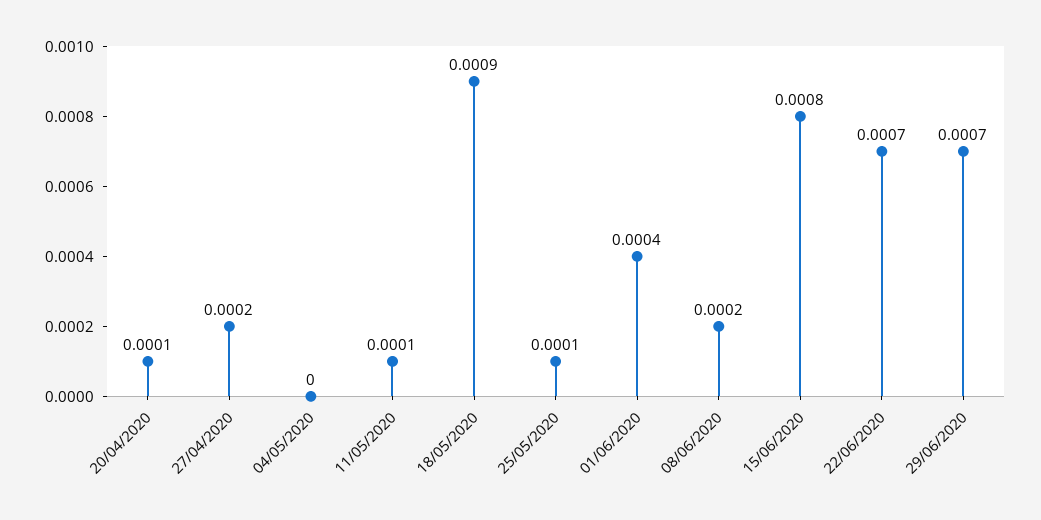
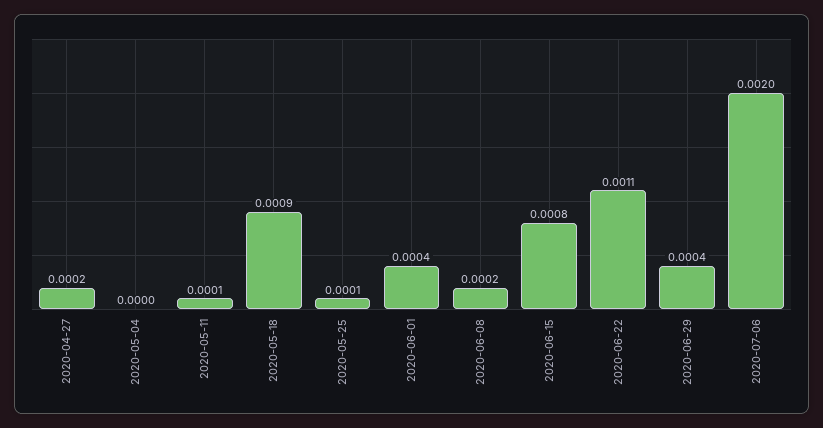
20/04/2020: 0.0001 -> none
22/06/2020: 0.0007 -> 0.0011
29/06/2020: 0.0007 -> 0.0004
2020-07-06: none -> 0.002

